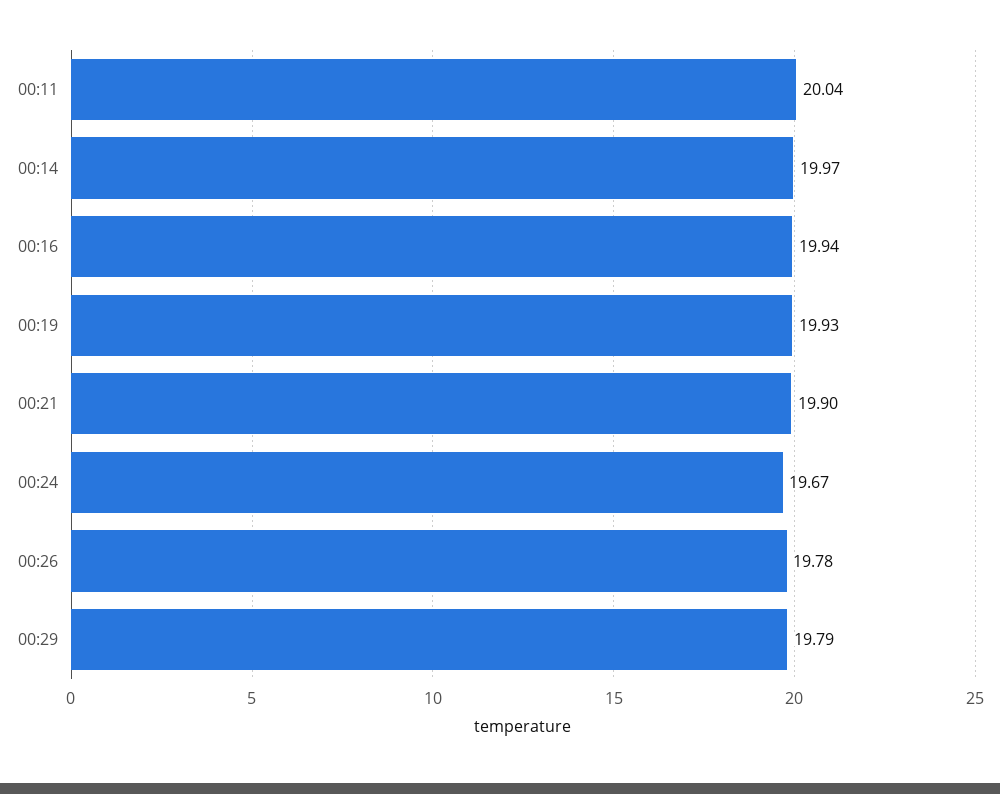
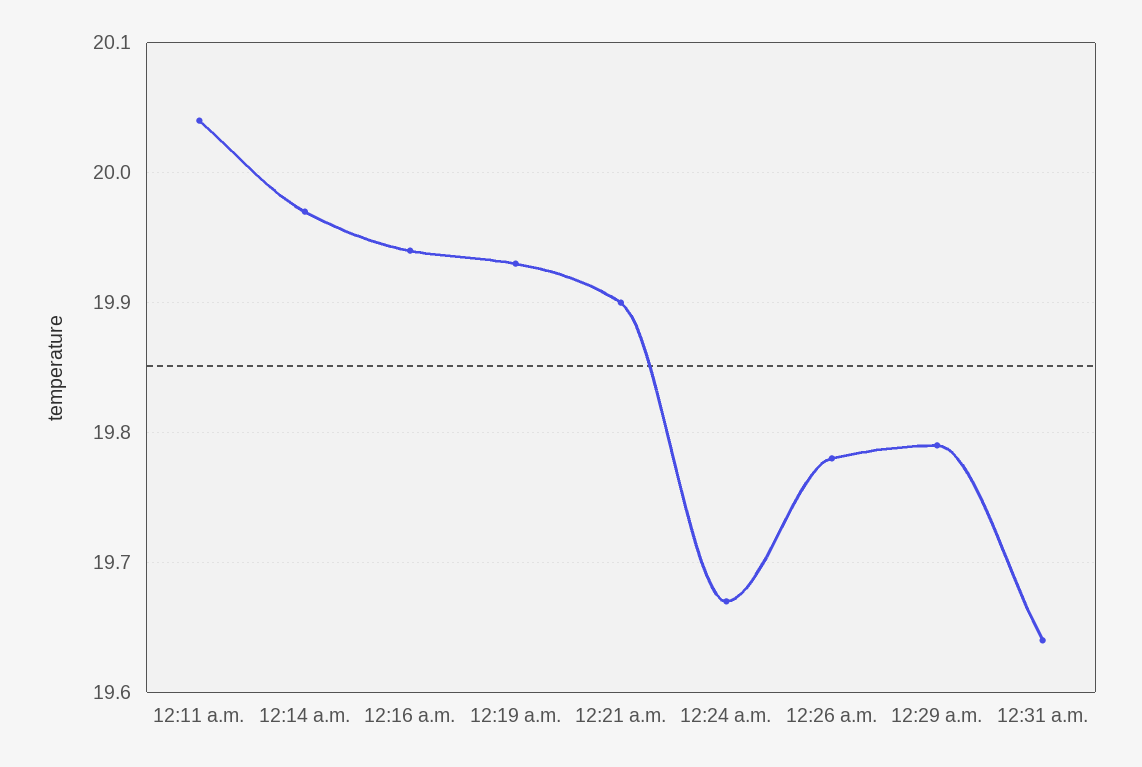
12:31 a.m.: none -> 19.64

